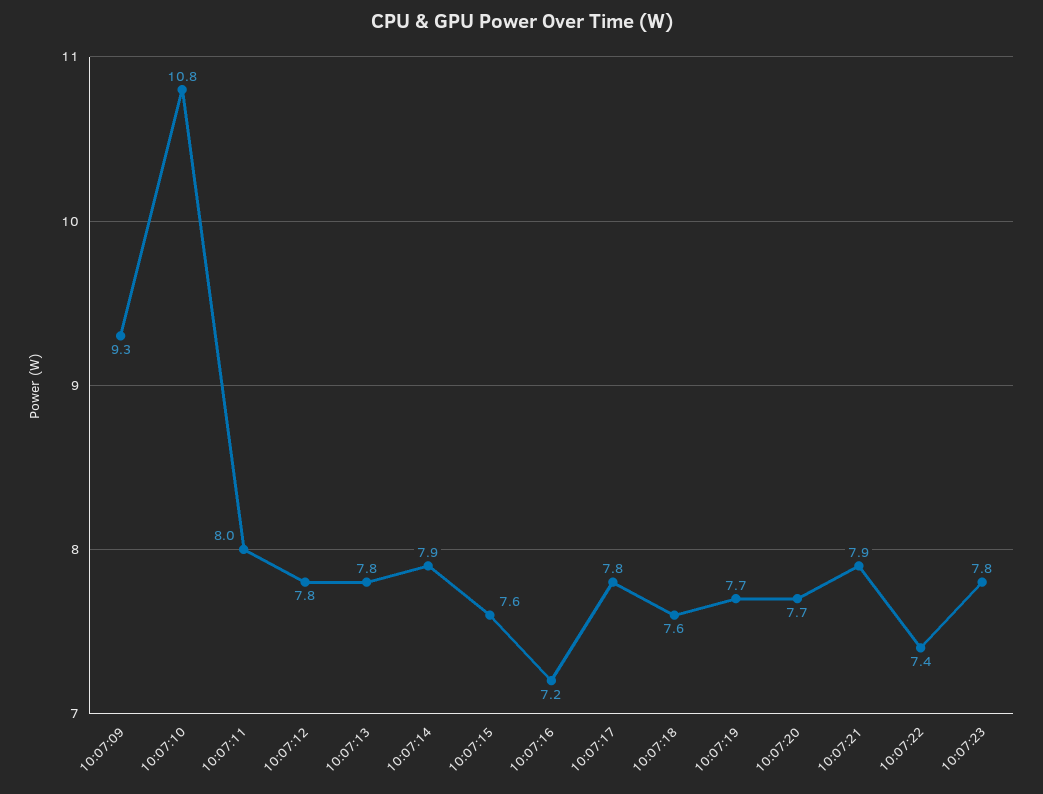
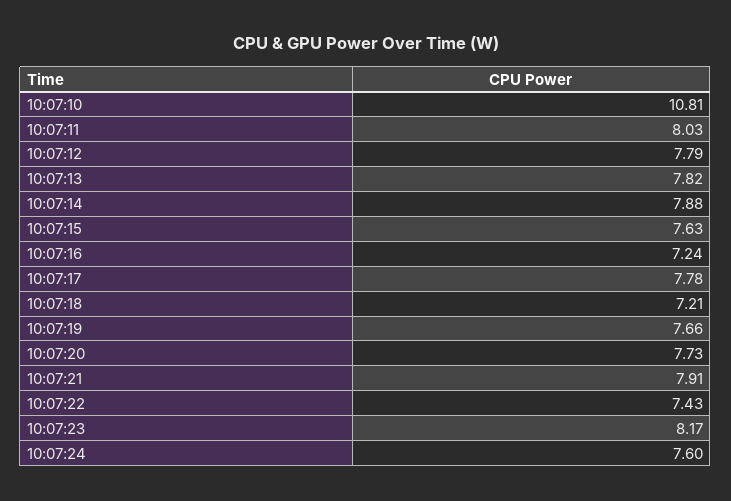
10:07:09: 9.3 -> none
10:07:18: 7.6 -> 7.21
10:07:23: 7.8 -> 8.17
10:07:24: none -> 7.6

